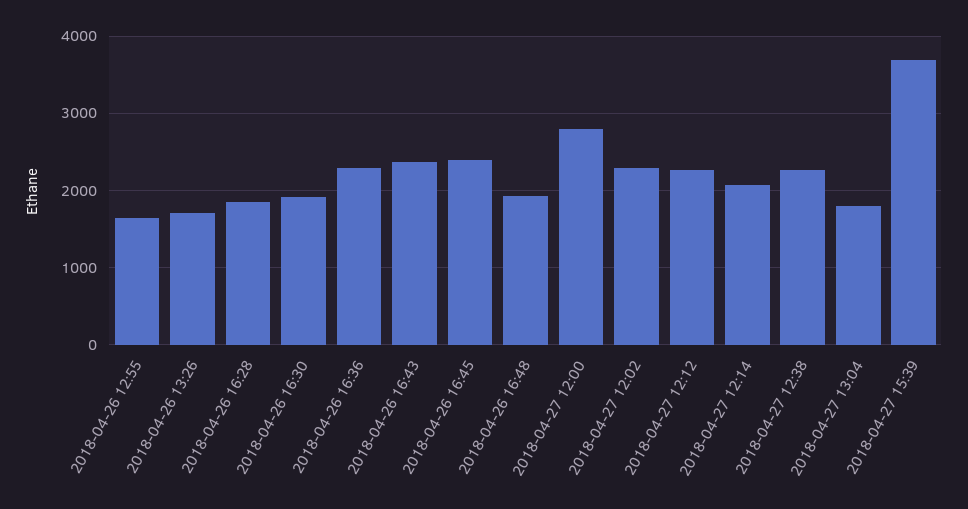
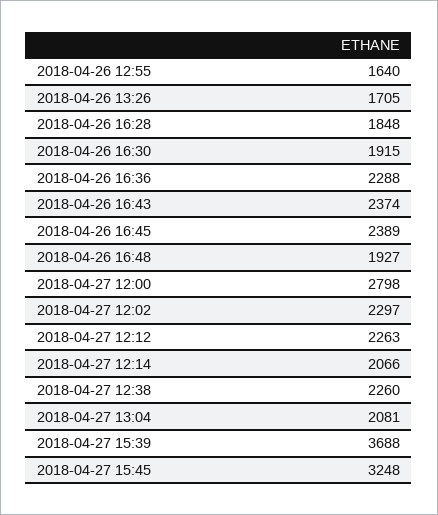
2018-04-27 13:04: 1800 -> 2081
2018-04-27 15:45: none -> 3248

